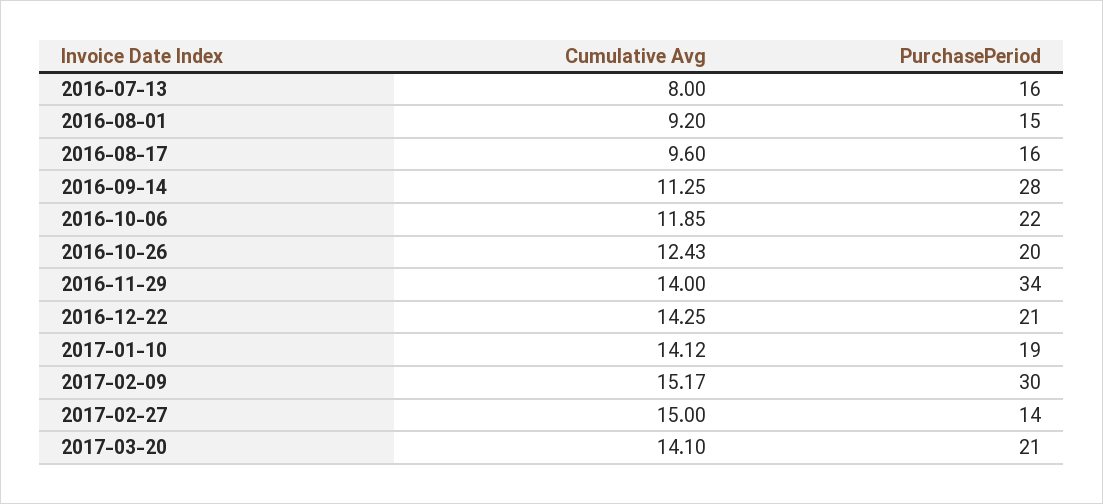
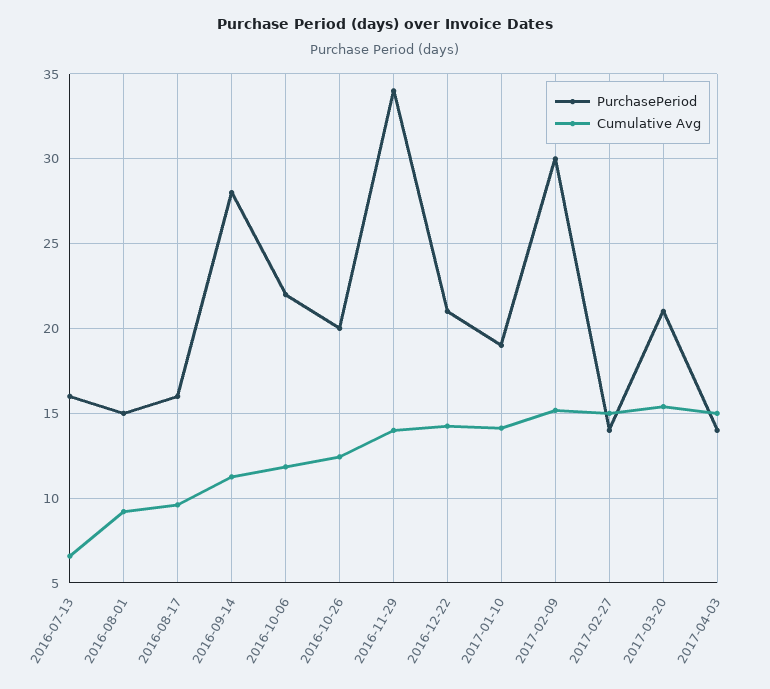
Cumulative Avg, 2016-07-13: 8 -> 6.5
Cumulative Avg, 2017-03-20: 14.1 -> 15.5
PurchasePeriod, 2017-04-03: none -> 14
Cumulative Avg, 2017-04-03: none -> 15

